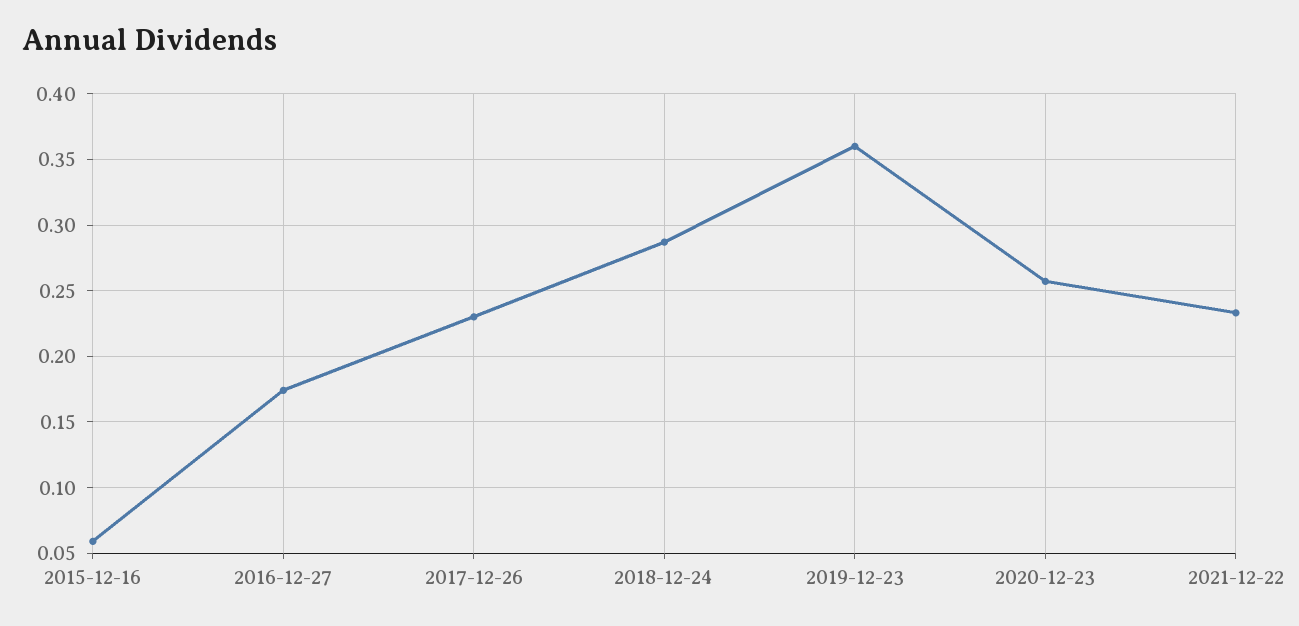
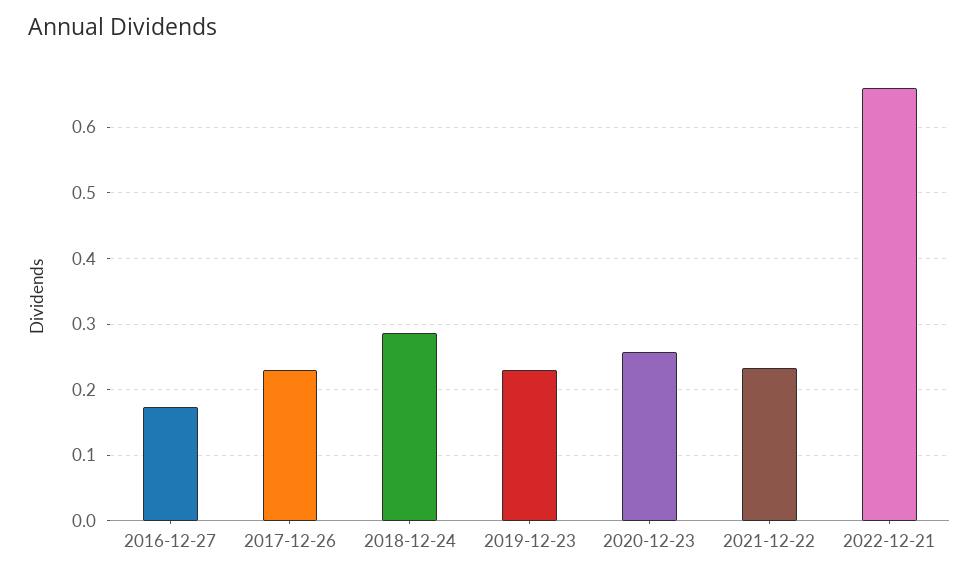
2015-12-16: 0.06 -> none
2019-12-23: 0.36 -> 0.23
2022-12-21: none -> 0.66

